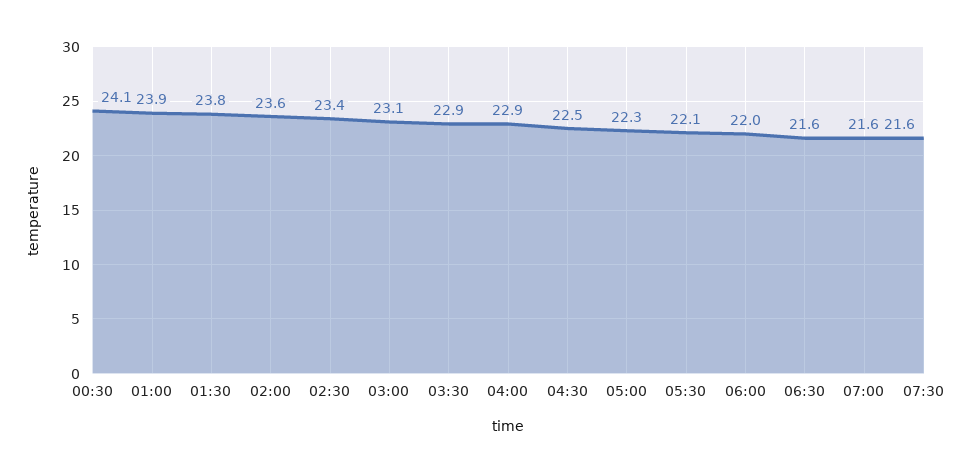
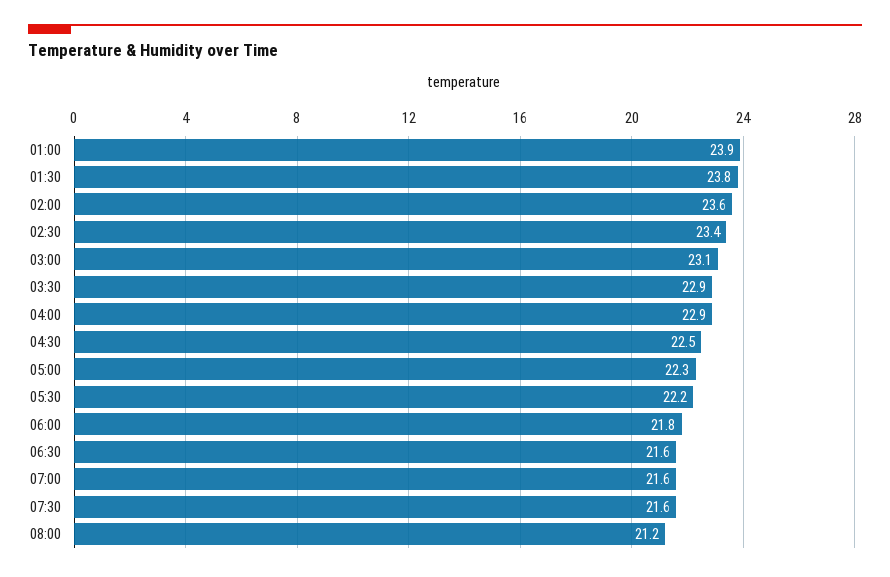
00:30: 24.1 -> none
05:30: 22.1 -> 22.2
06:00: 22 -> 21.8
08:00: none -> 21.2

